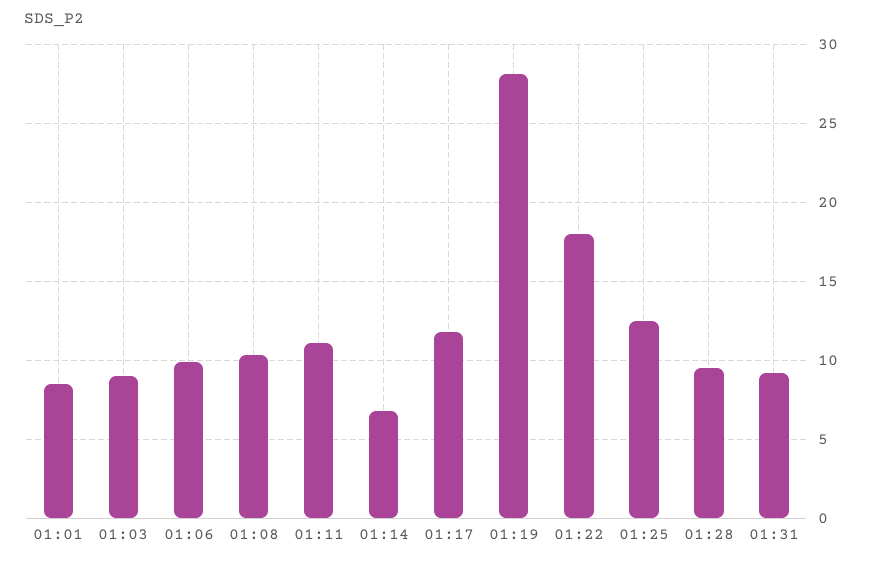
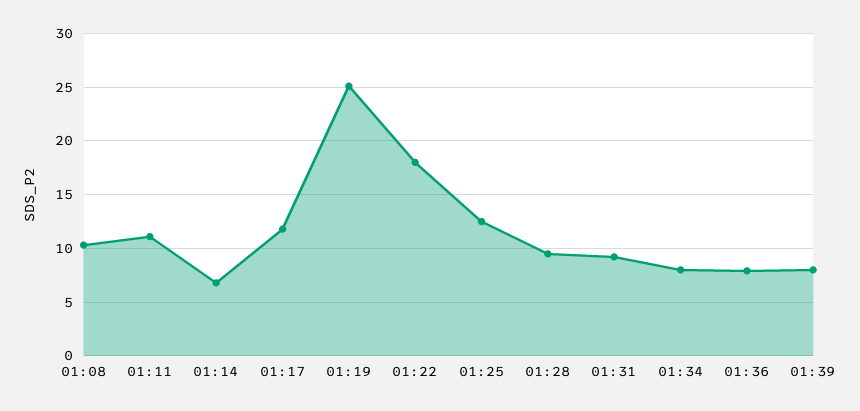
01:01: 8.5 -> none
01:03: 9 -> none
01:06: 10 -> none
01:19: 28 -> 25
01:34: none -> 8
01:36: none -> 8
01:39: none -> 8

